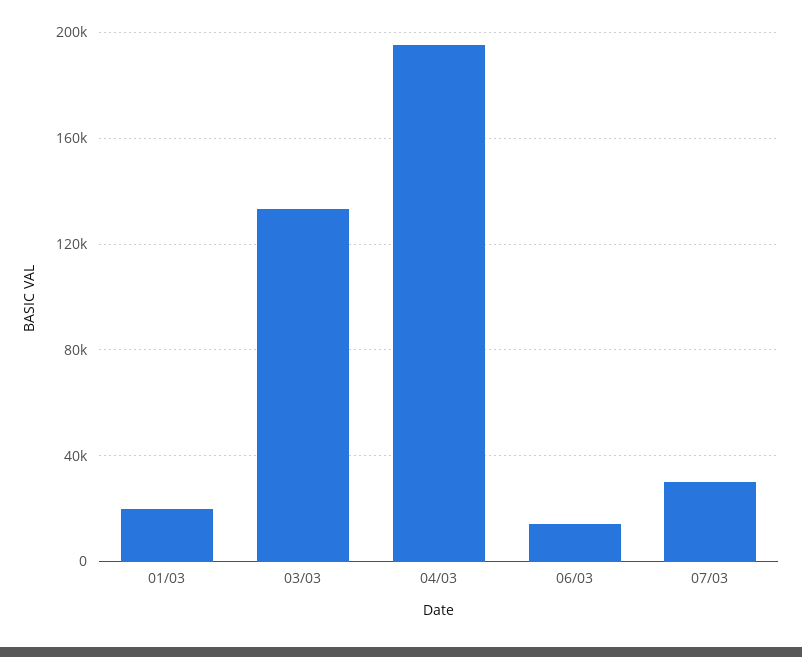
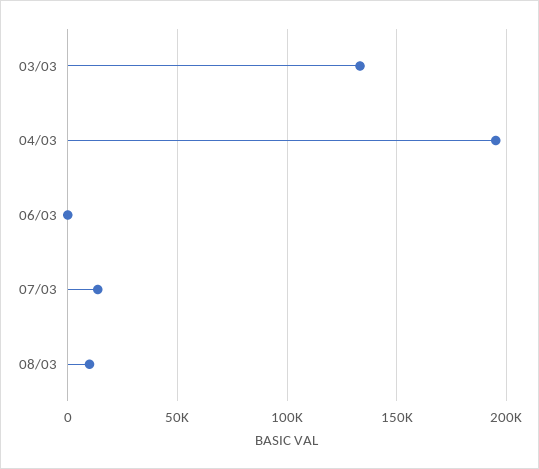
01/03: 20000 -> none
06/03: 15000 -> 0
07/03: 30000 -> 15000
08/03: none -> 10000

